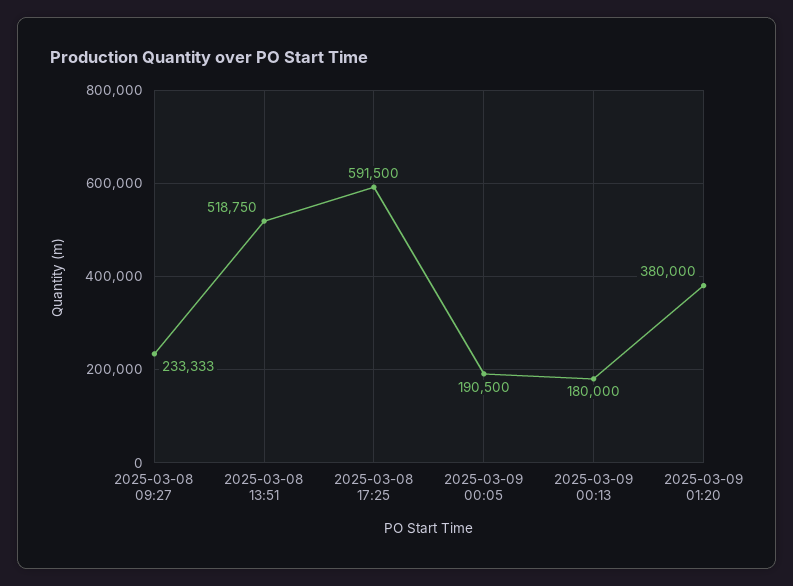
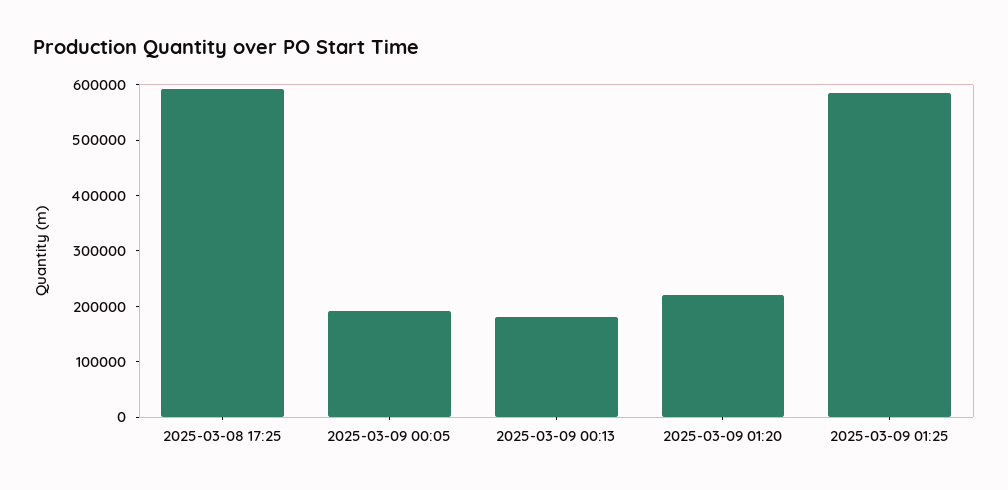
2025-03-08 09:27: 233333 -> none
2025-03-08 13:51: 518750 -> none
2025-03-09 01:20: 380000 -> 220000
2025-03-09 01:25: none -> 580000

